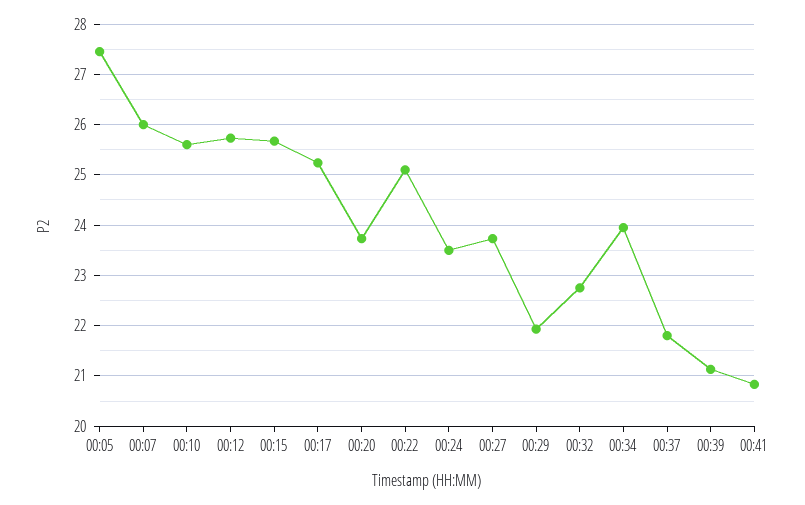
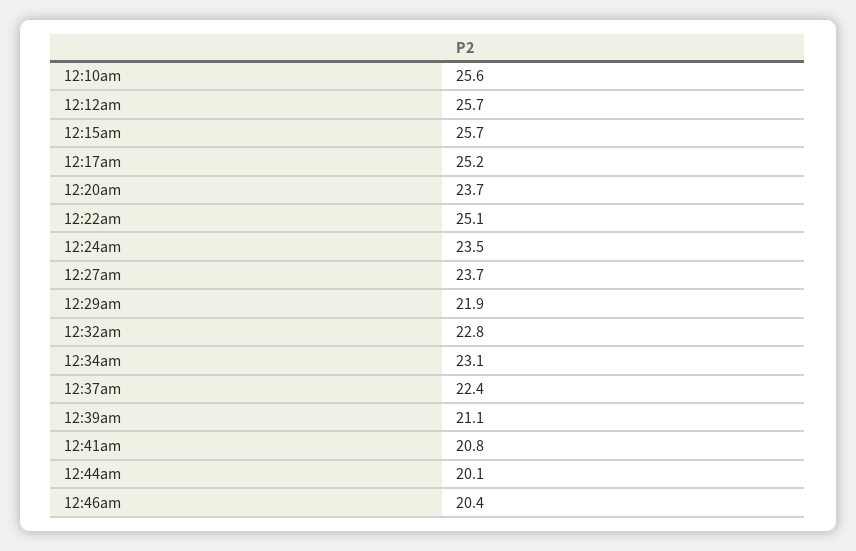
00:05: 27.4 -> none
00:07: 26 -> none
00:34: 24 -> 23.1
00:37: 21.8 -> 22.4
12:44am: none -> 20.1
12:46am: none -> 20.4

